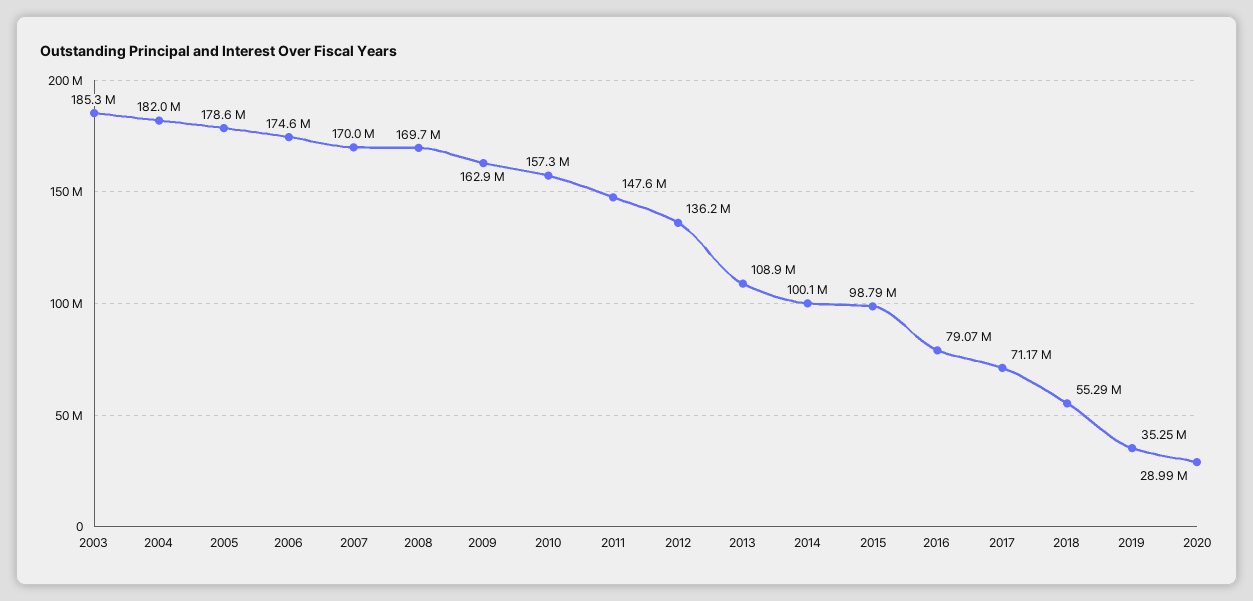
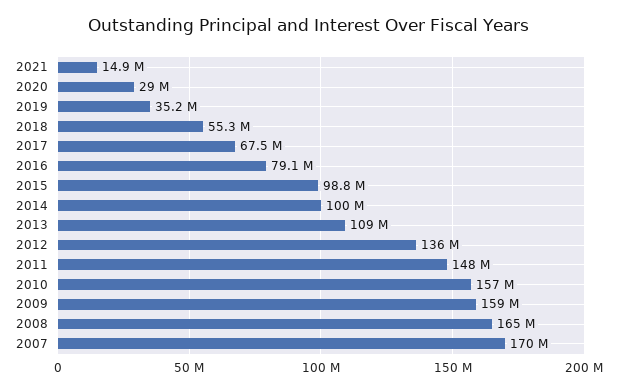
2003: 185300000 -> none
2004: 182000000 -> none
2005: 178600000 -> none
2006: 174600000 -> none
2008: 169700000 -> 165000000
2009: 162900000 -> 159000000
2017: 71170000 -> 67500000
2021: none -> 14900000

